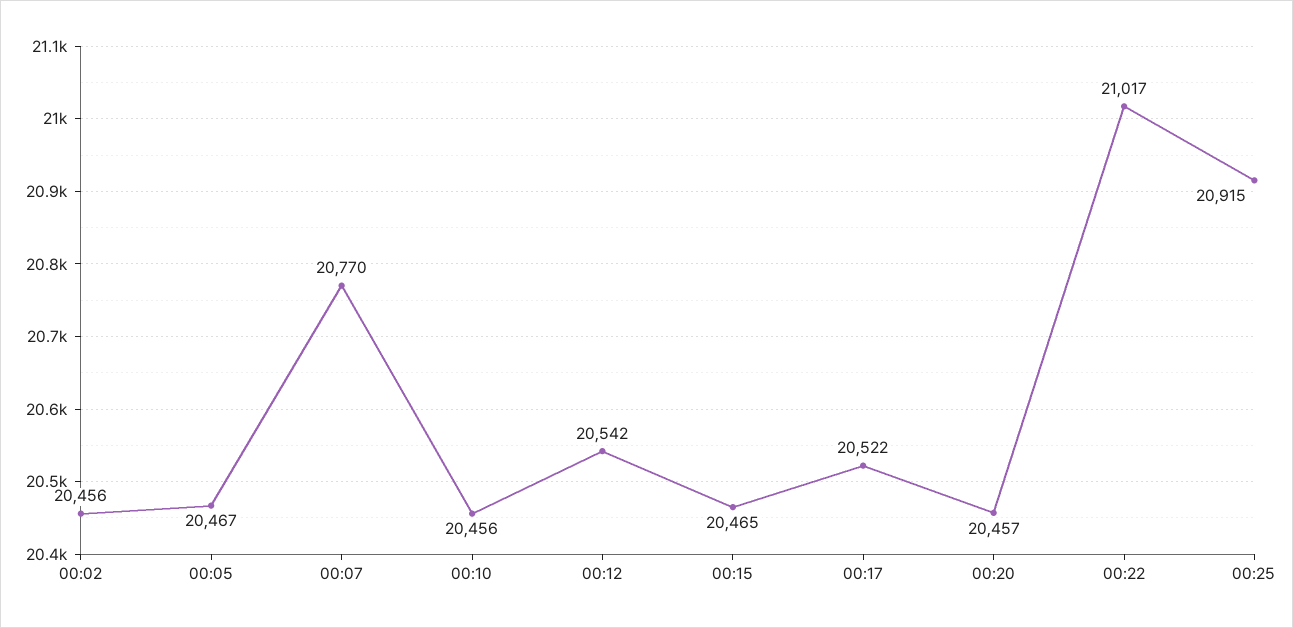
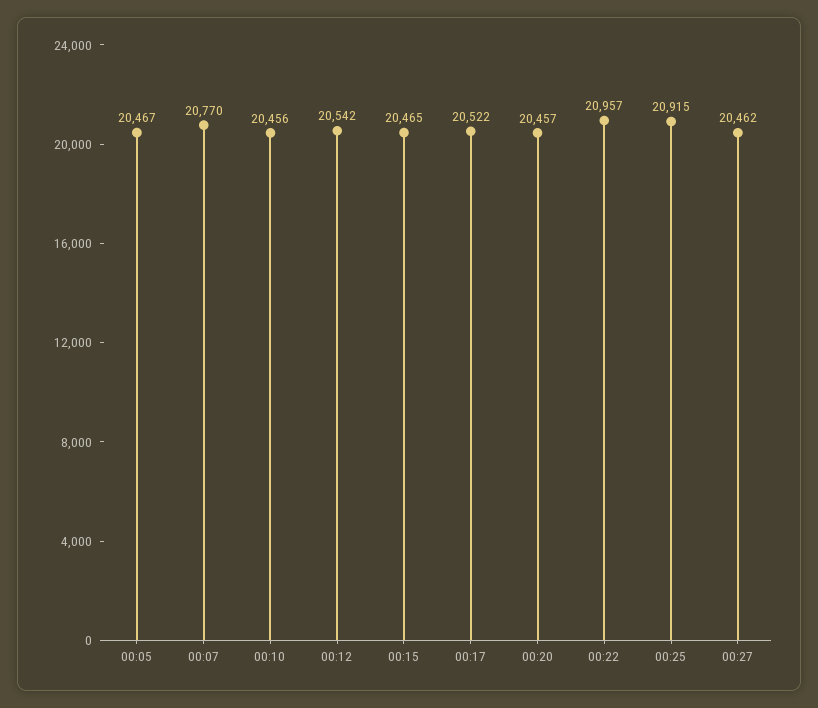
00:02: 20456 -> none
00:22: 21017 -> 20957
00:27: none -> 20462

